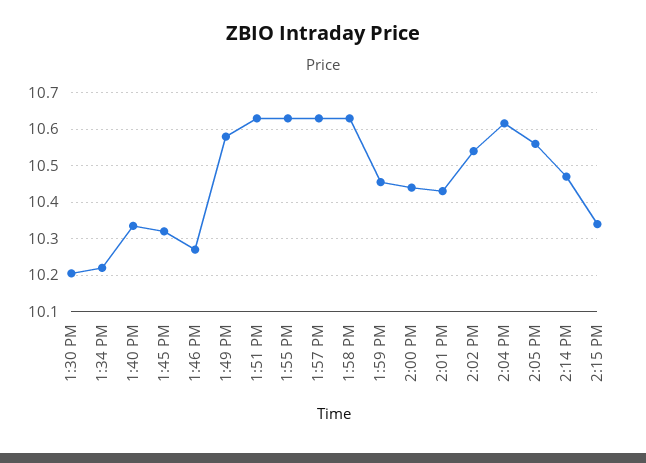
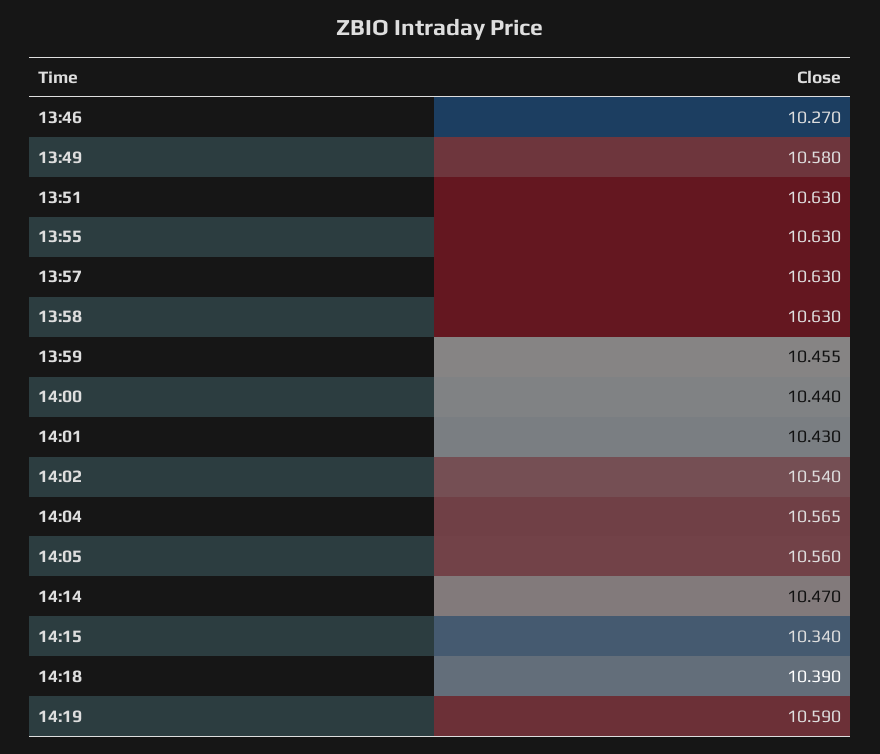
1:30 PM: 10.2 -> none
1:34 PM: 10.22 -> none
1:40 PM: 10.34 -> none
1:45 PM: 10.32 -> none
2:04 PM: 10.62 -> 10.565
14:18: none -> 10.39
14:19: none -> 10.59

